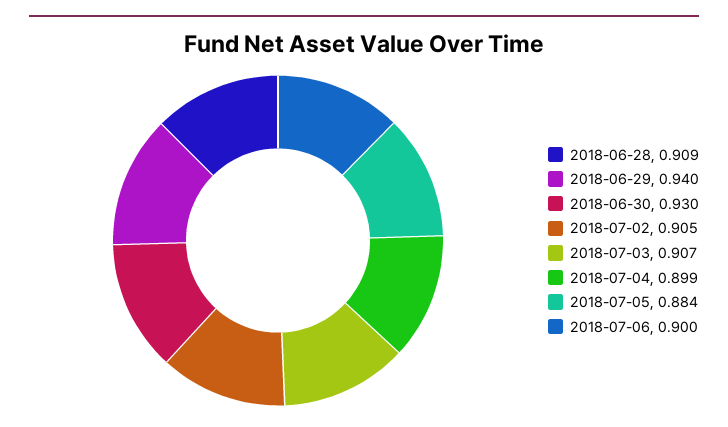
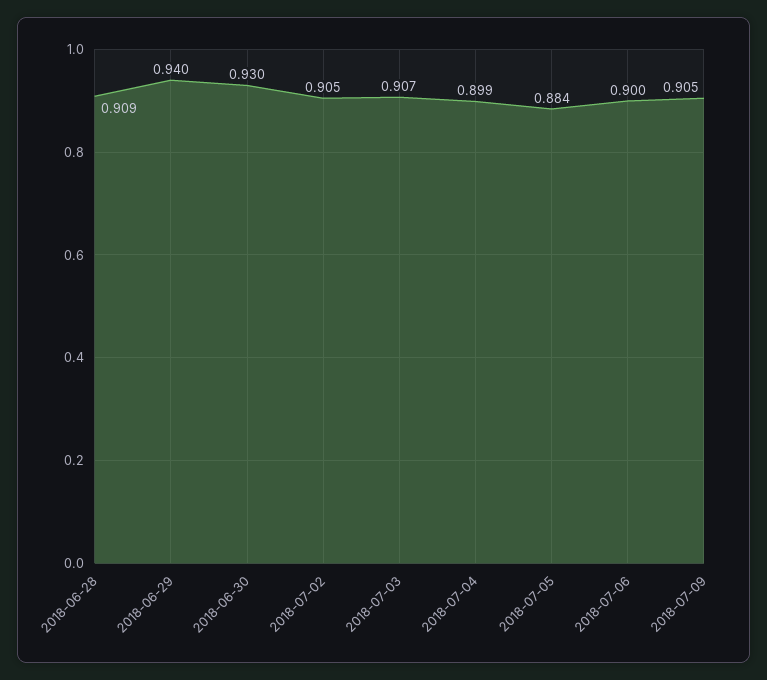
2018-07-09: none -> 0.905

